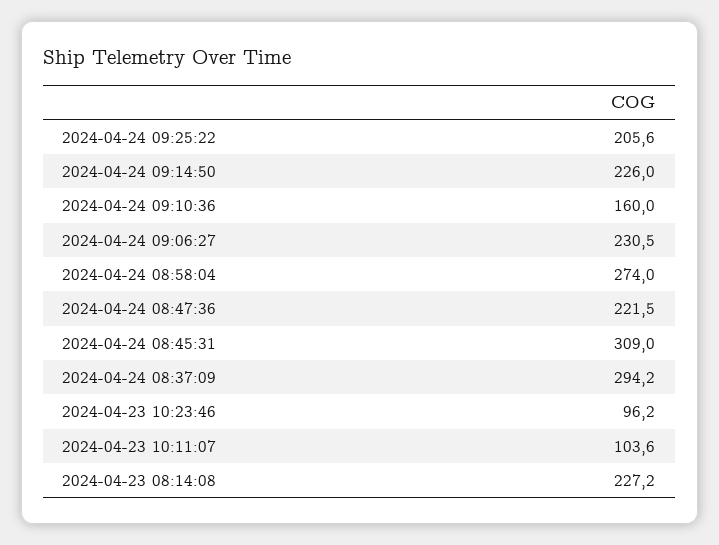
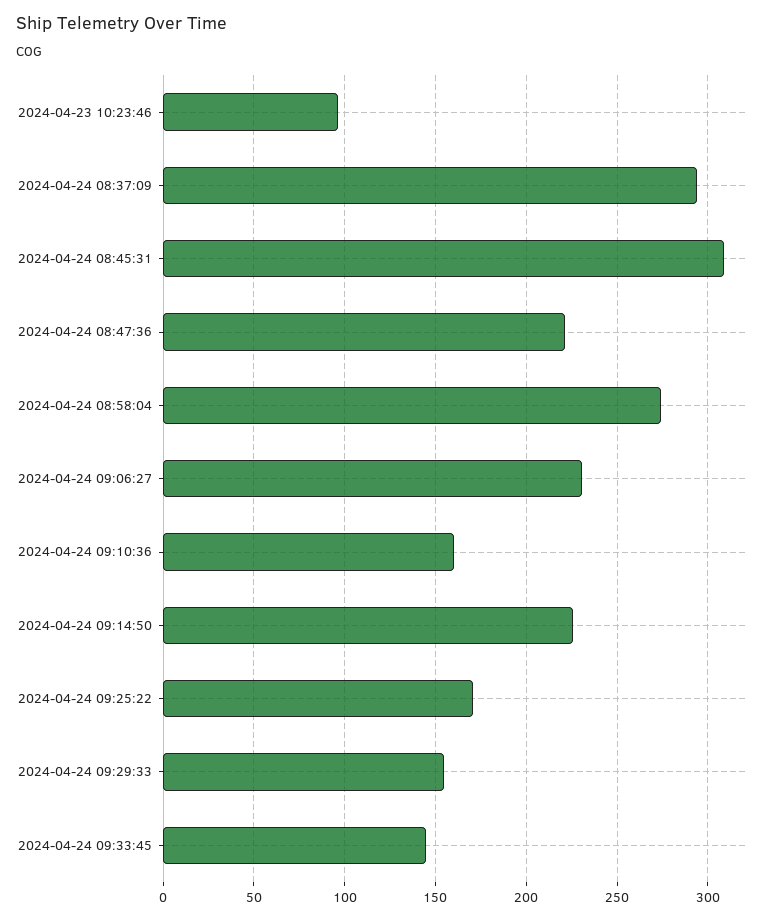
2024-04-24 09:25:22: 205.6 -> 170
2024-04-23 10:11:07: 103.6 -> none
2024-04-23 08:14:08: 227.2 -> none
2024-04-24 09:29:33: none -> 155
2024-04-24 09:33:45: none -> 145

